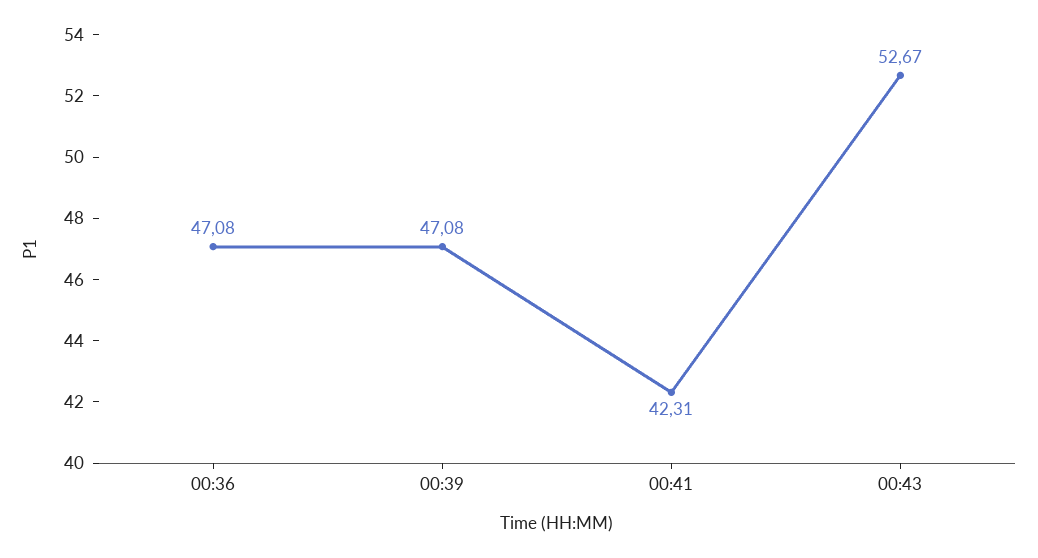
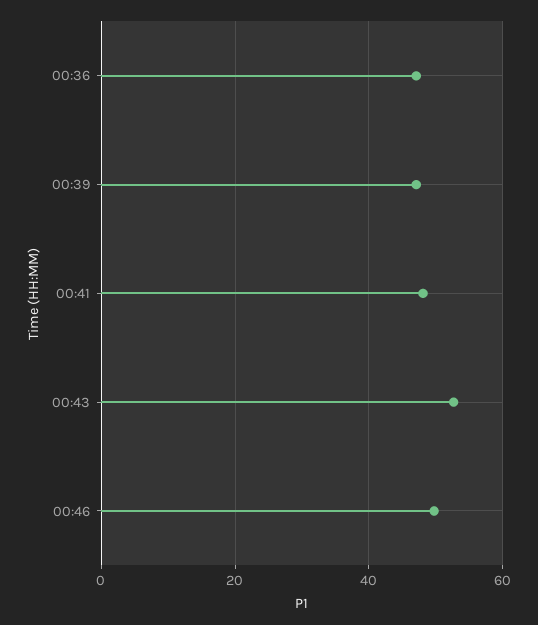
00:41: 42.31 -> 48
00:46: none -> 50

